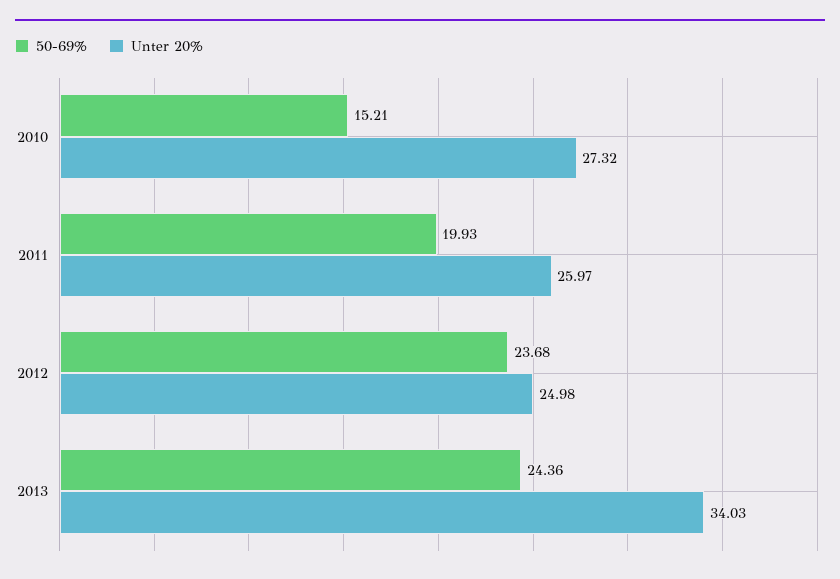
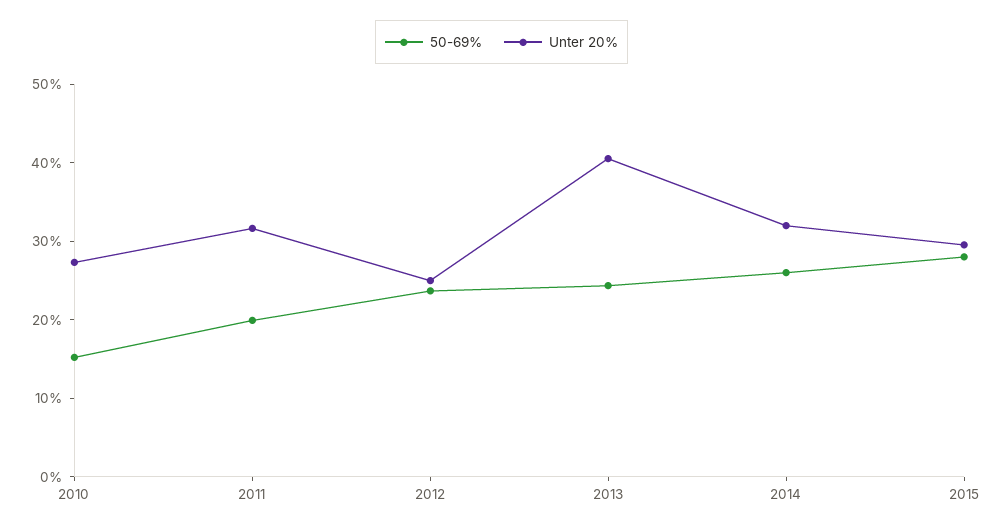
Unter 20%, 2011: 25.97 -> 32
Unter 20%, 2013: 34.03 -> 40
50-69%, 2014: none -> 26
Unter 20%, 2014: none -> 32
50-69%, 2015: none -> 28
Unter 20%, 2015: none -> 30

